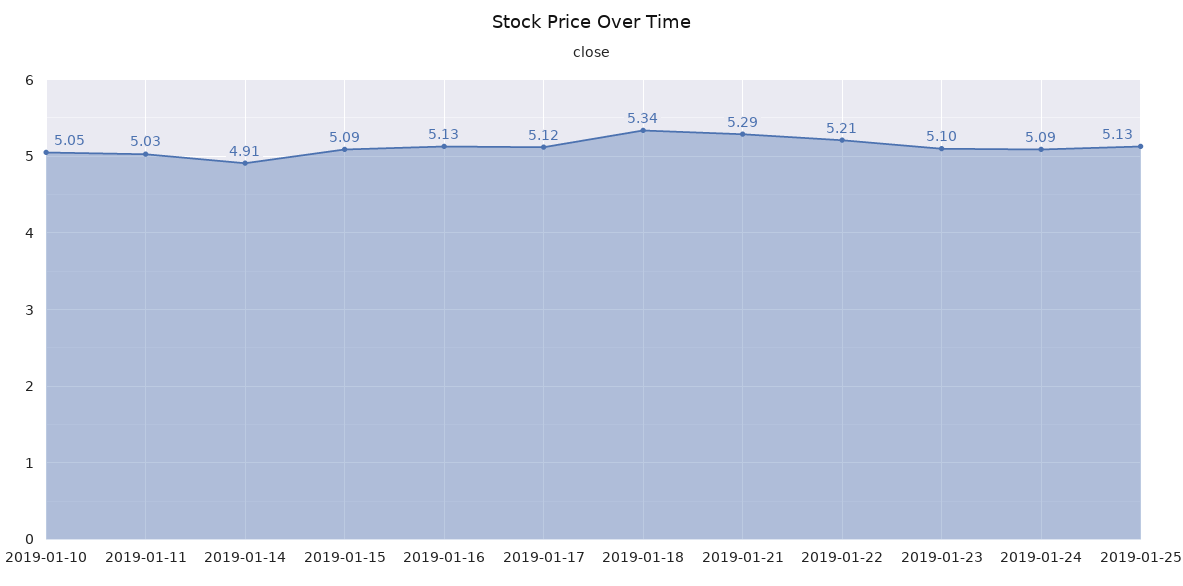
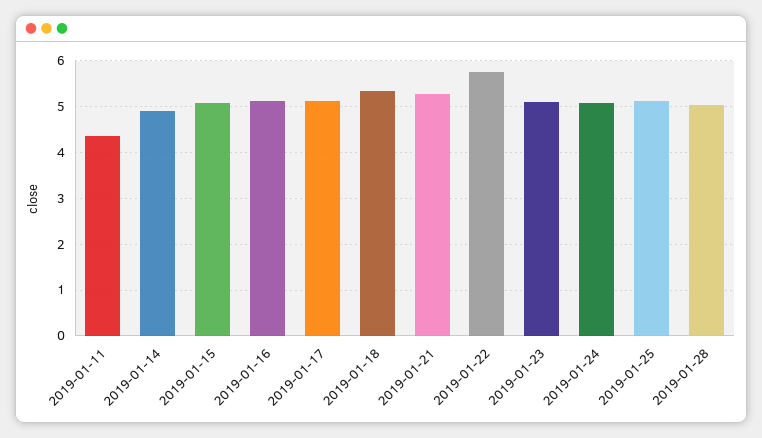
2019-01-10: 5.05 -> none
2019-01-11: 5.03 -> 4.4
2019-01-22: 5.21 -> 5.8
2019-01-28: none -> 5

